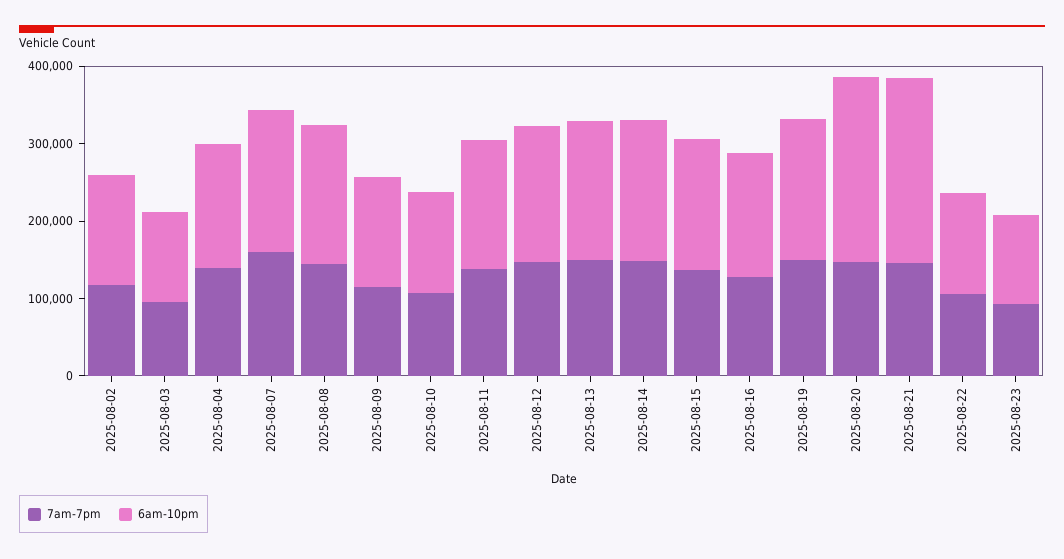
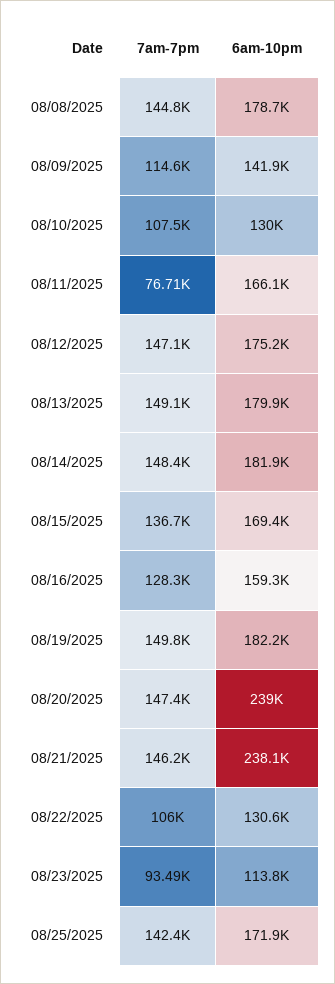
7am-7pm, 2025-08-02: 120000 -> none
6am-10pm, 2025-08-02: 140000 -> none
7am-7pm, 2025-08-03: 100000 -> none
6am-10pm, 2025-08-03: 120000 -> none
7am-7pm, 2025-08-04: 140000 -> none
6am-10pm, 2025-08-04: 160000 -> none
7am-7pm, 2025-08-07: 160000 -> none
6am-10pm, 2025-08-07: 180000 -> none
7am-7pm, 2025-08-11: 140000 -> 76710
7am-7pm, 08/25/2025: none -> 142400
6am-10pm, 08/25/2025: none -> 171900

